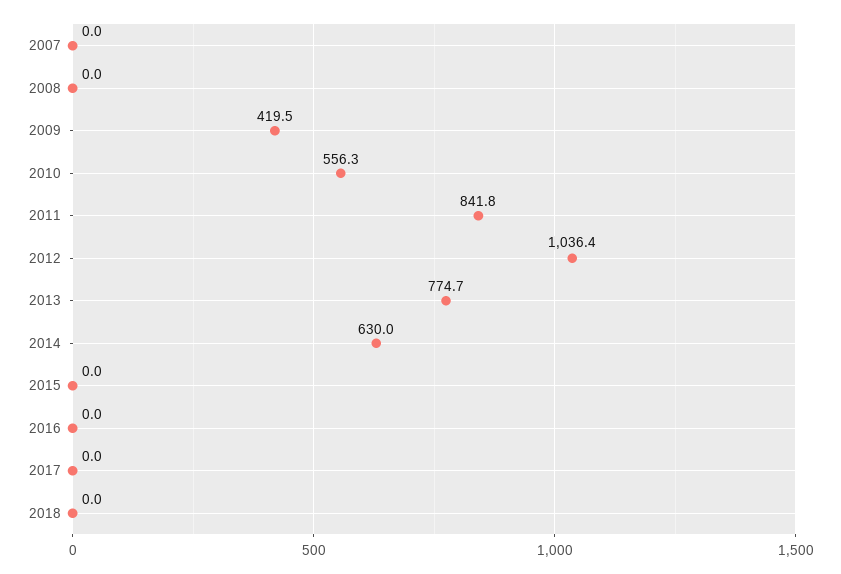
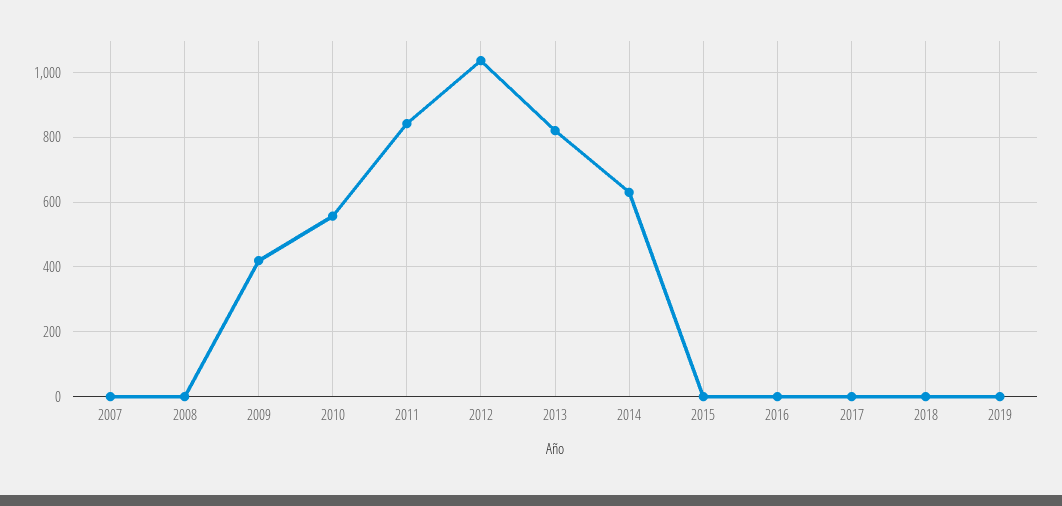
2013: 774.7 -> 820
2019: none -> 0

